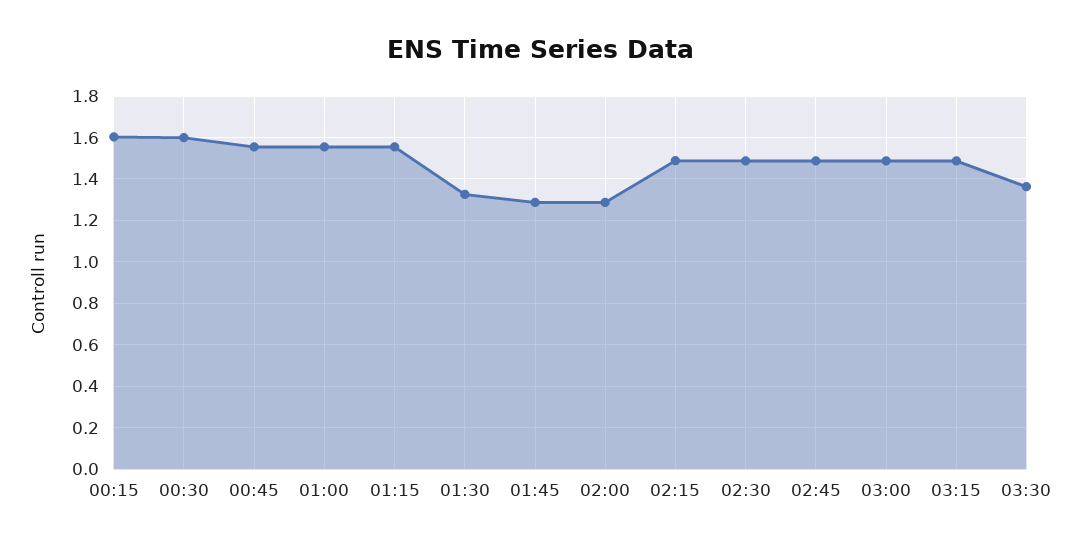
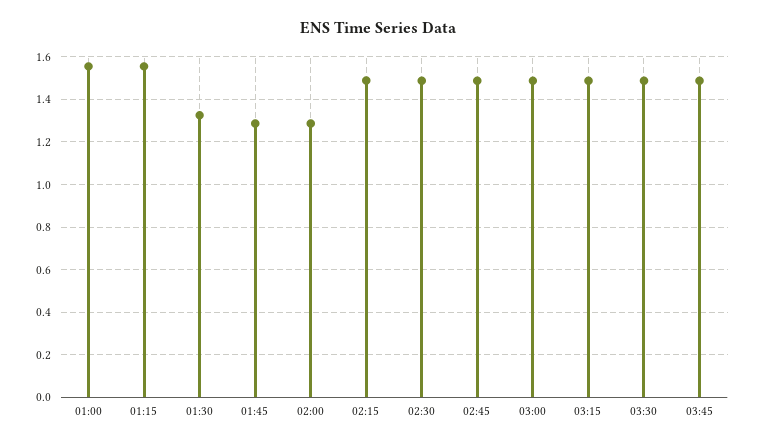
00:15: 1.6 -> none
00:30: 1.6 -> none
00:45: 1.55 -> none
03:30: 1.35 -> 1.5
03:45: none -> 1.5

